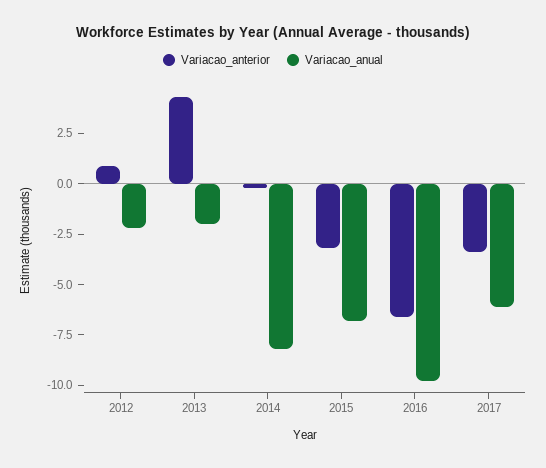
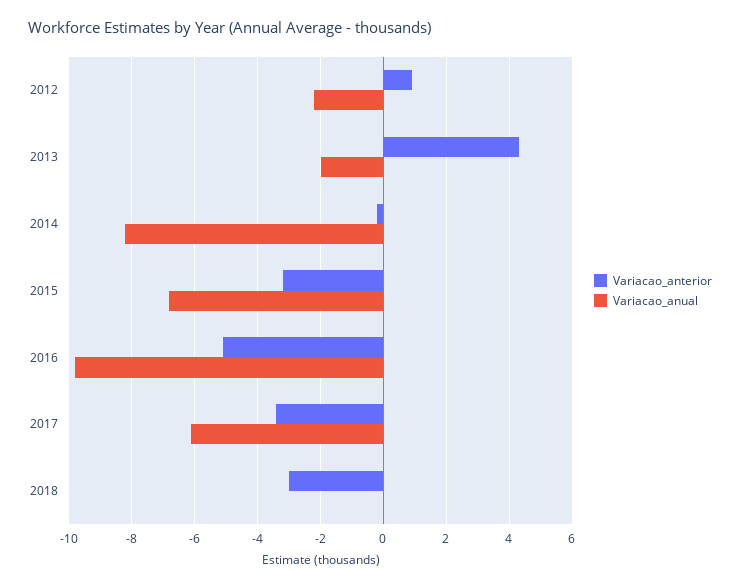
Variacao_anterior, 2016: -6.5 -> -5
Variacao_anterior, 2018: none -> -3
Variacao_anual, 2018: none -> 0

